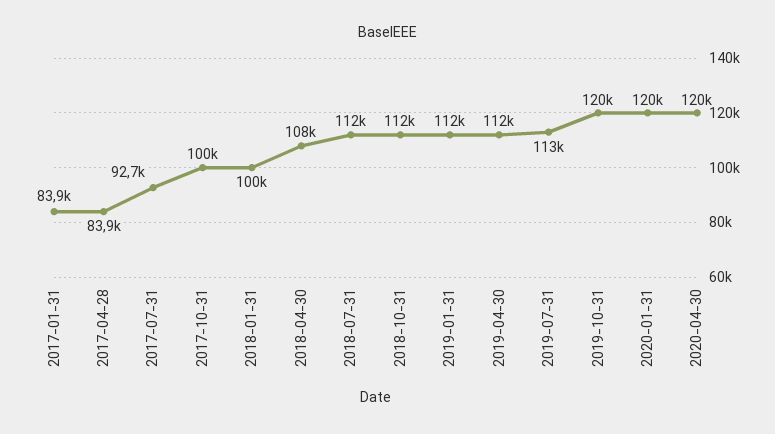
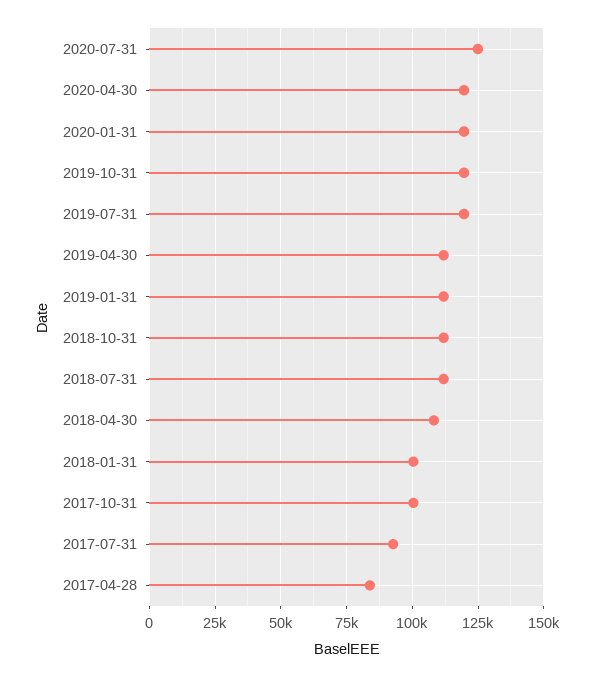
2017-01-31: 83900 -> none
2019-07-31: 113000 -> 120000
2020-07-31: none -> 125000

